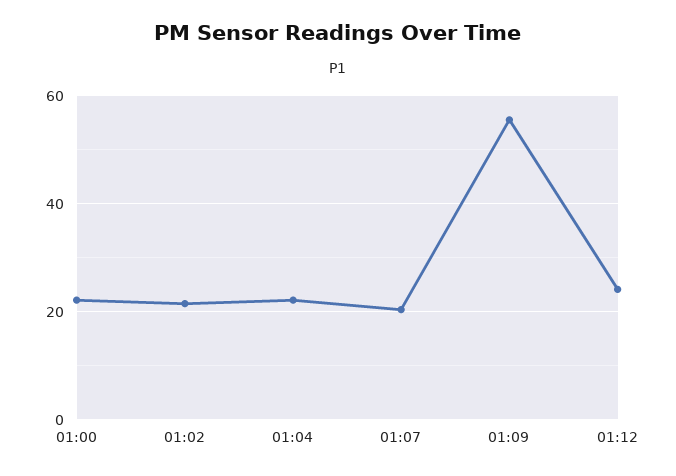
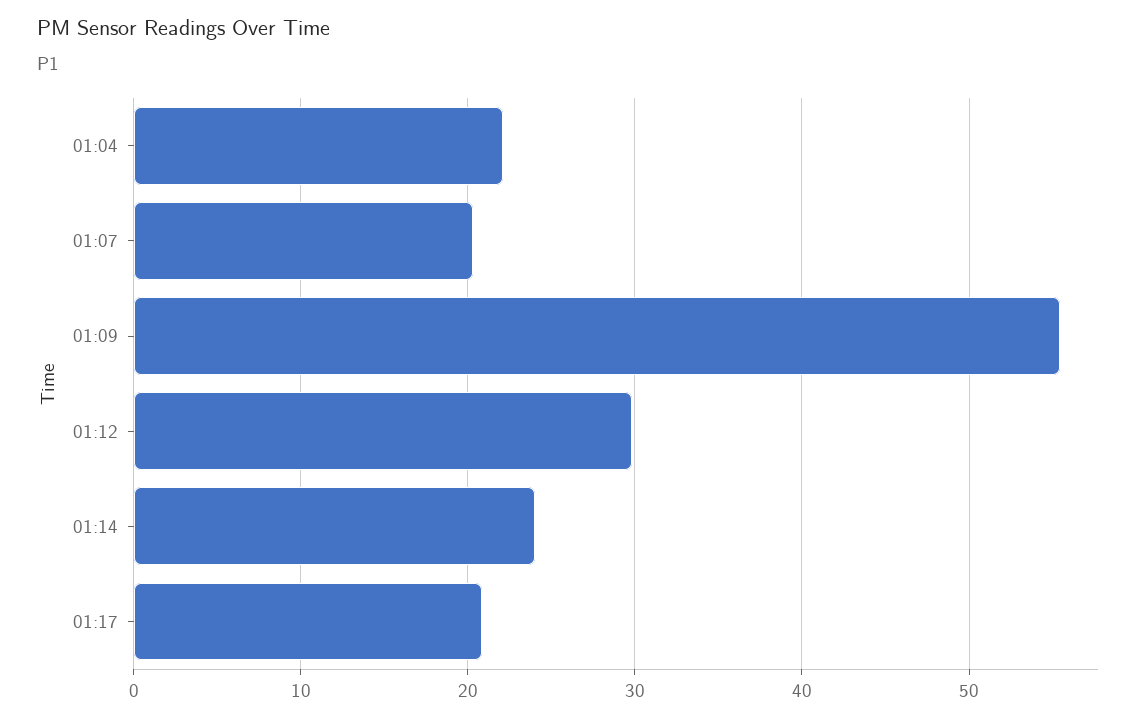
01:00: 22 -> none
01:02: 22 -> none
01:12: 24 -> 30
01:14: none -> 24
01:17: none -> 21

